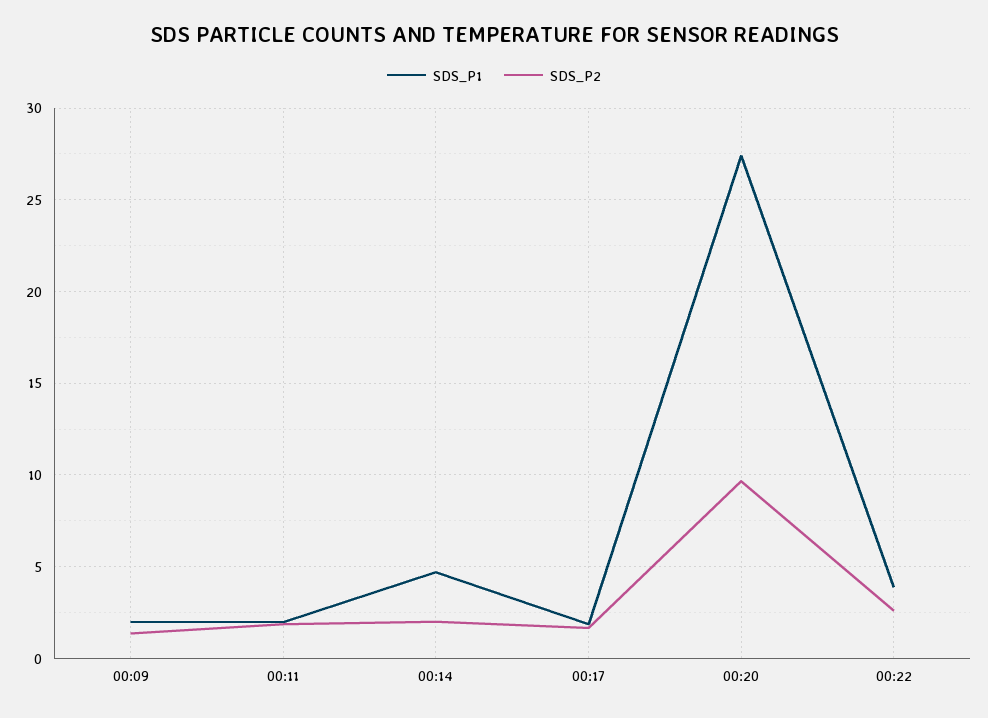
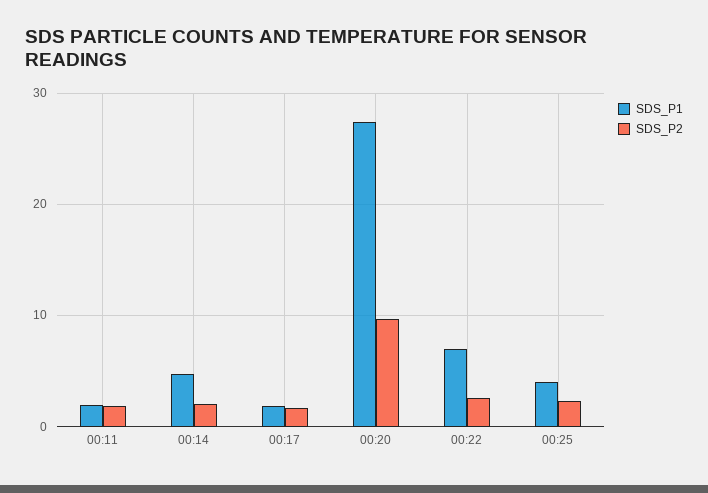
SDS_P1, 00:09: 2 -> none
SDS_P2, 00:09: 1.5 -> none
SDS_P1, 00:22: 4 -> 7
SDS_P1, 00:25: none -> 4
SDS_P2, 00:25: none -> 2

